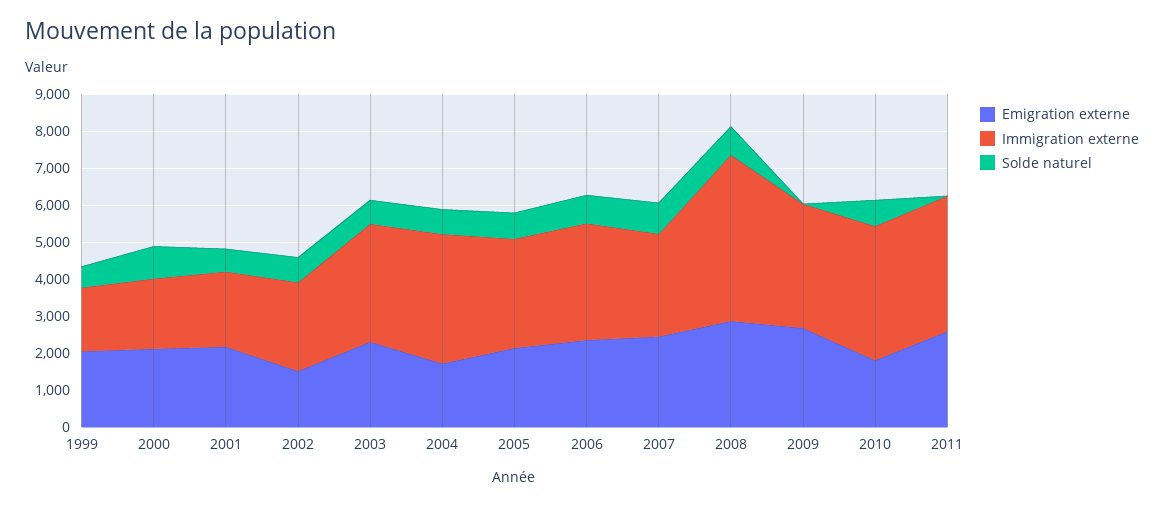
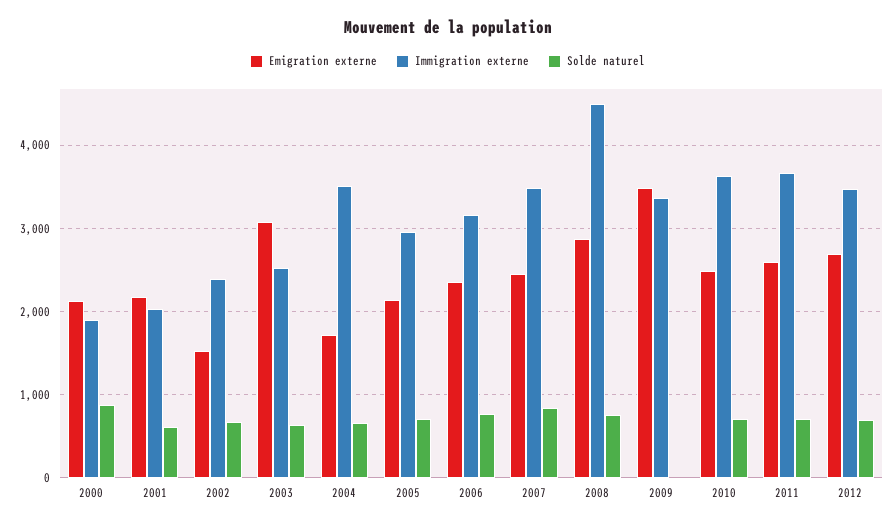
Emigration externe, 1999: 2000 -> none
Immigration externe, 1999: 1750 -> none
Solde naturel, 1999: 500 -> none
Emigration externe, 2003: 2250 -> 3100
Immigration externe, 2003: 3250 -> 2500
Immigration externe, 2007: 2750 -> 3500
Emigration externe, 2009: 2750 -> 3500
Emigration externe, 2010: 1750 -> 2500
Solde naturel, 2011: 0 -> 700
Emigration externe, 2012: none -> 2700
Immigration externe, 2012: none -> 3500
Solde naturel, 2012: none -> 700

